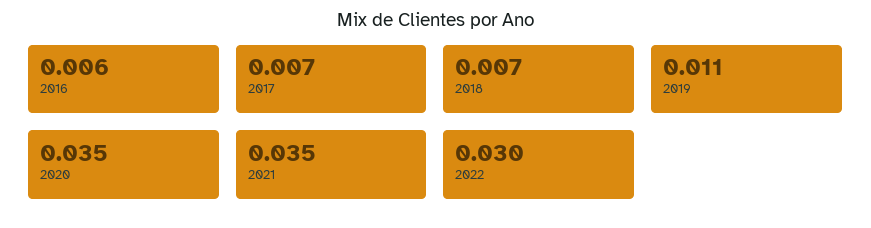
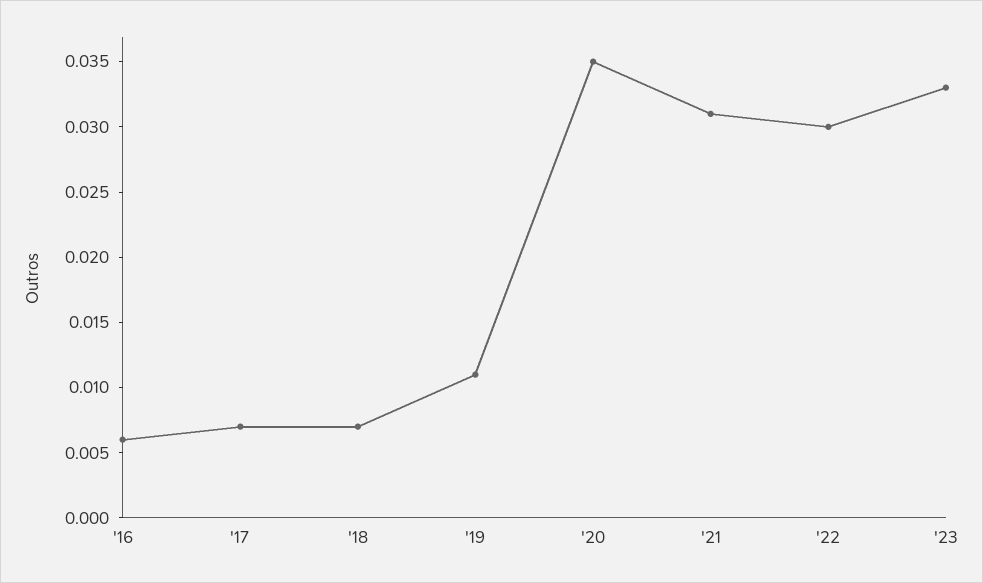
2021: 0.035 -> 0.031
'23: none -> 0.033

